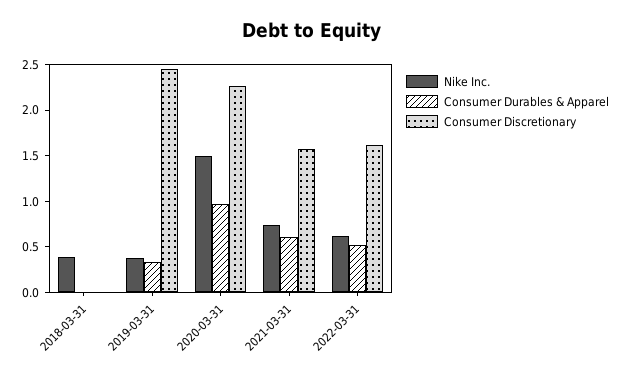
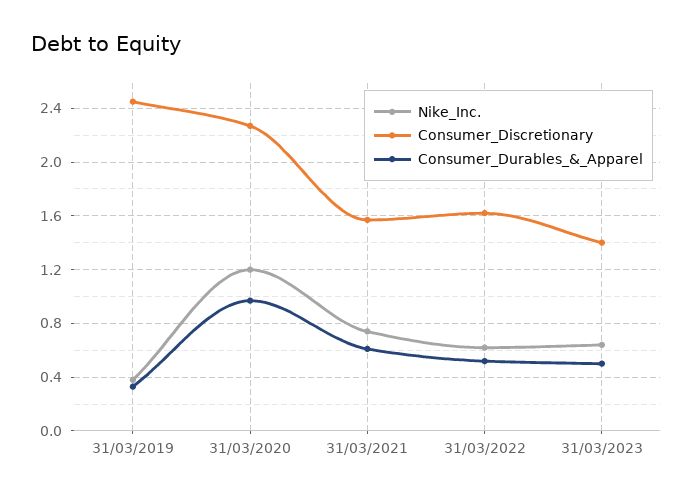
Nike Inc., 2018-03-31: 0.4 -> none
Consumer Durables & Apparel, 2018-03-31: 0 -> none
Consumer Discretionary, 2018-03-31: 0 -> none
Nike Inc., 2020-03-31: 1.5 -> 1.2
Nike Inc., 31/03/2023: none -> 0.65
Consumer Discretionary, 31/03/2023: none -> 1.4
Consumer Durables & Apparel, 31/03/2023: none -> 0.5

